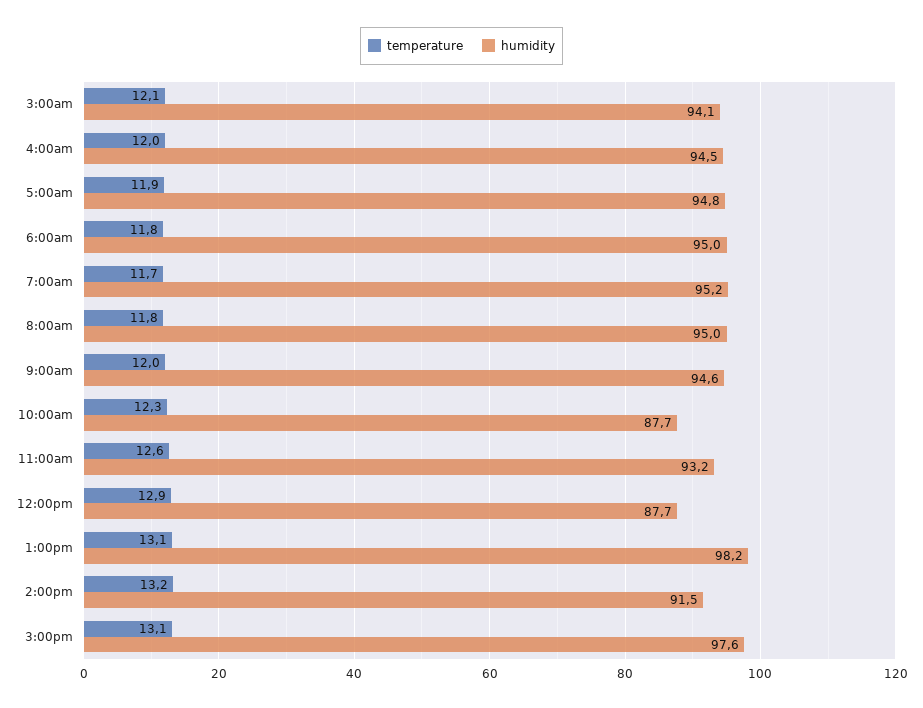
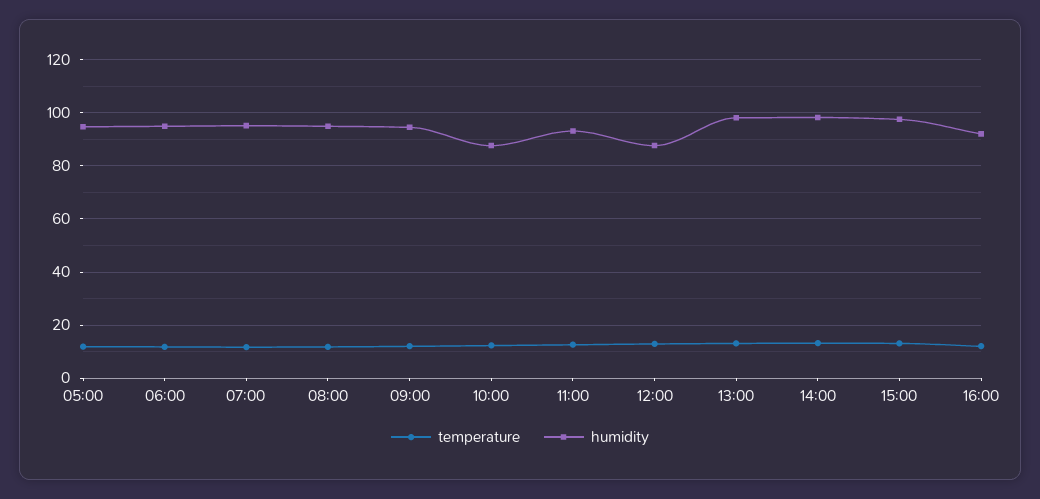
temperature, 3:00am: 12.1 -> none
humidity, 3:00am: 94.1 -> none
temperature, 4:00am: 12 -> none
humidity, 4:00am: 94.5 -> none
humidity, 2:00pm: 91.5 -> 97.5
temperature, 16:00: none -> 12.5
humidity, 16:00: none -> 92.5

